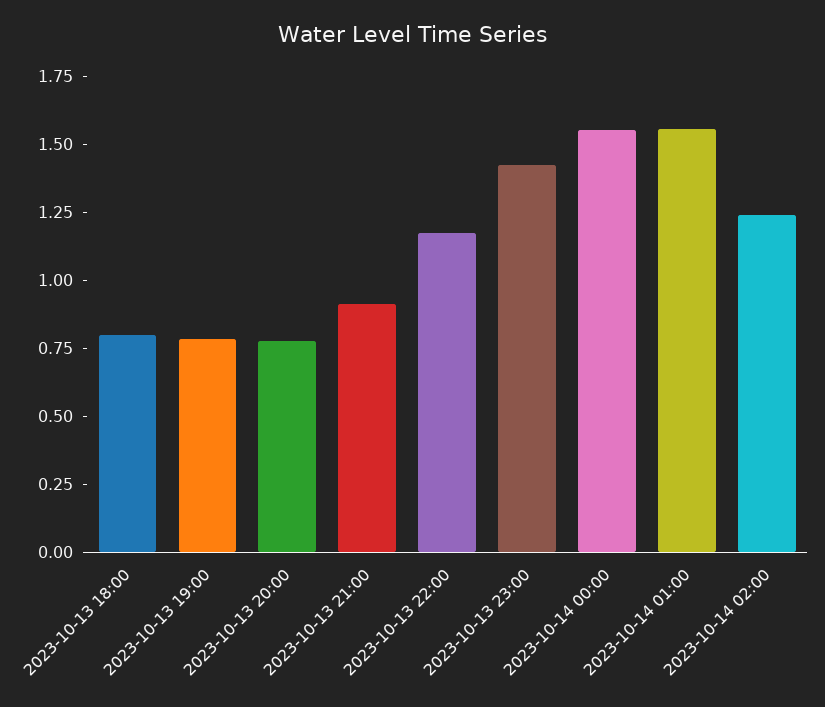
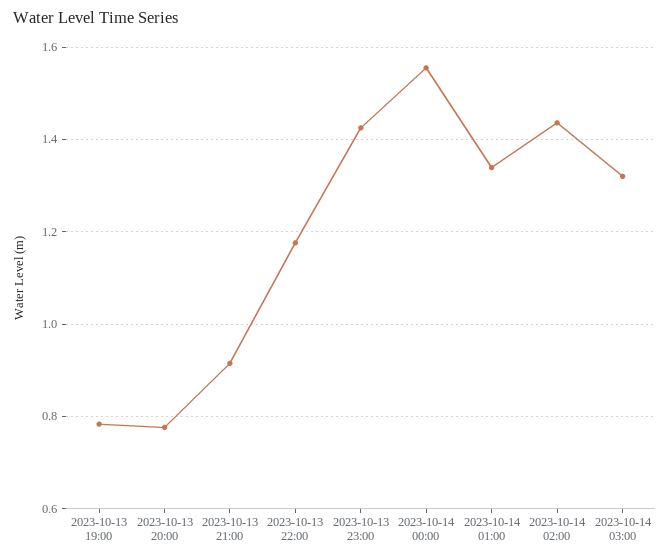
2023-10-13 18:00: 0.8 -> none
2023-10-14 01:00: 1.55 -> 1.34
2023-10-14 02:00: 1.25 -> 1.44
2023-10-14 03:00: none -> 1.32

